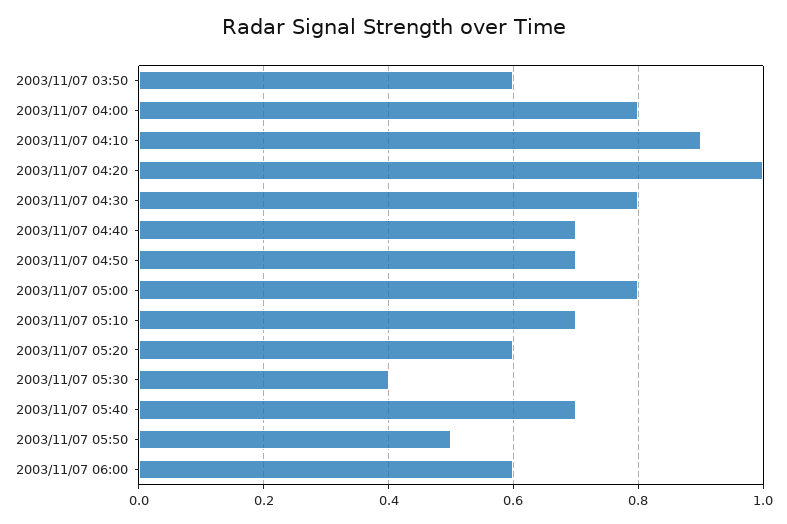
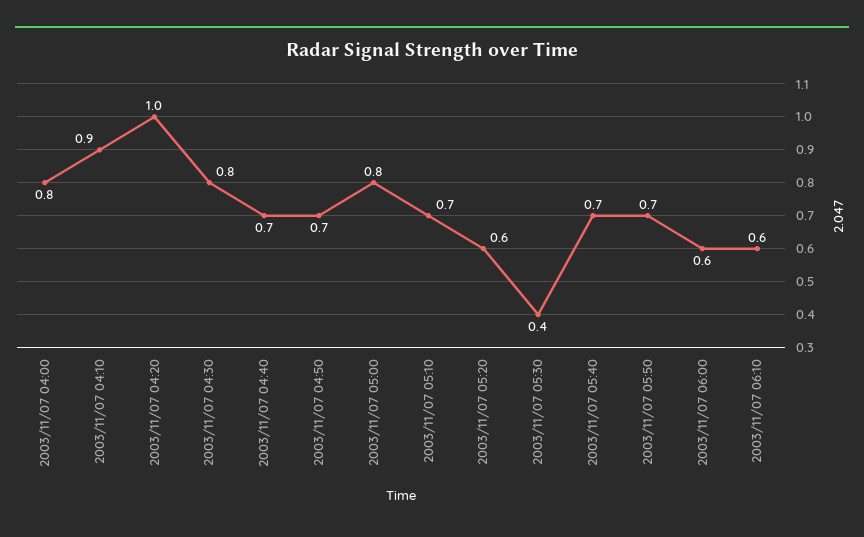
2003/11/07 03:50: 0.6 -> none
2003/11/07 05:50: 0.5 -> 0.7
2003/11/07 06:10: none -> 0.6

